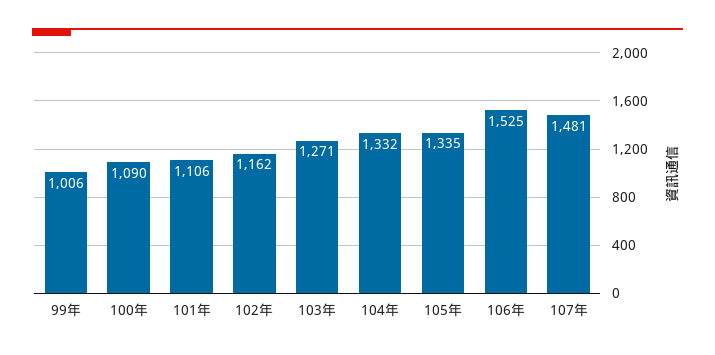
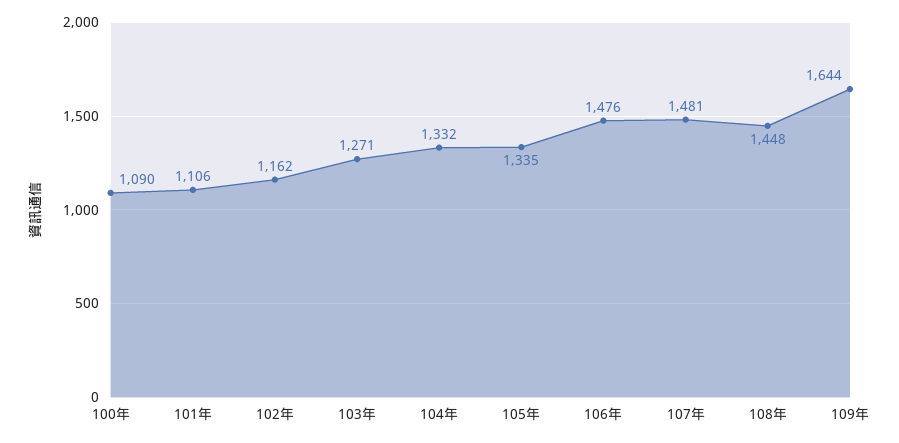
99年: 1006 -> none
106年: 1525 -> 1476
108年: none -> 1448
109年: none -> 1644

